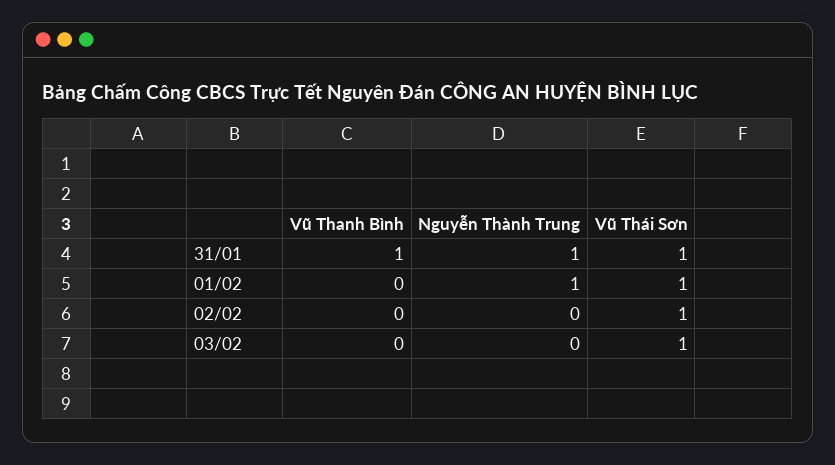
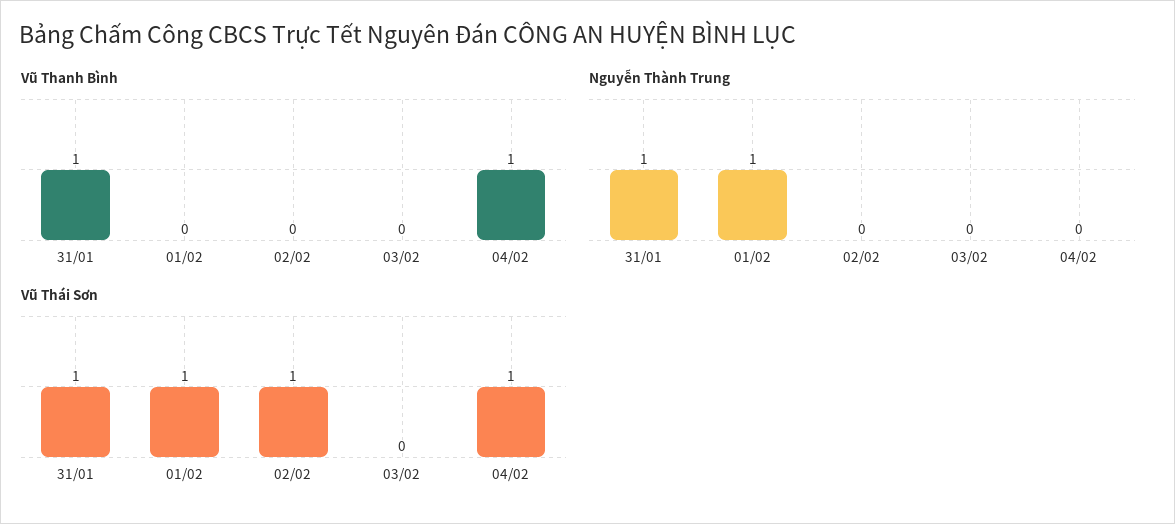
Vũ Thái Sơn, 03/02: 1 -> 0
Vũ Thanh Bình, 04/02: none -> 1
Nguyễn Thành Trung, 04/02: none -> 0
Vũ Thái Sơn, 04/02: none -> 1

